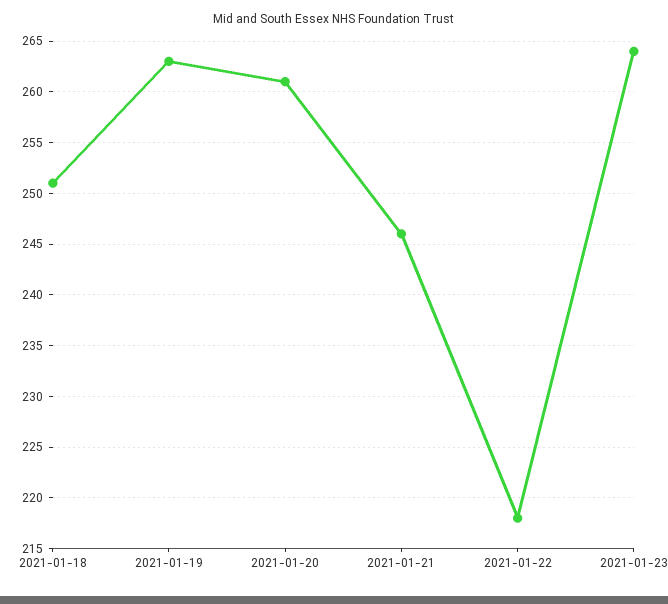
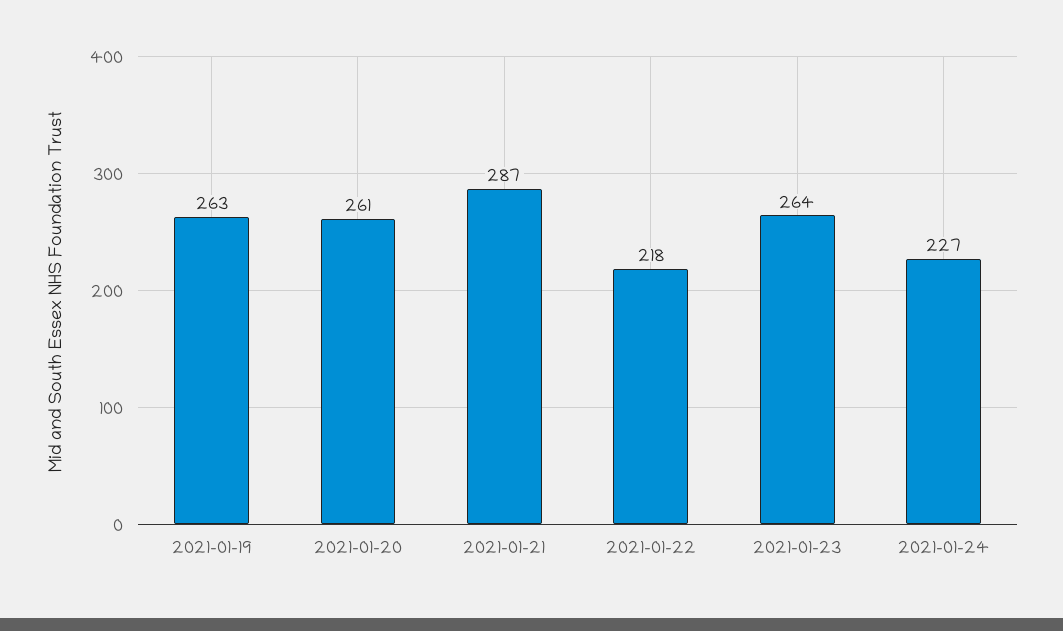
2021-01-18: 251 -> none
2021-01-21: 246 -> 287
2021-01-24: none -> 227

